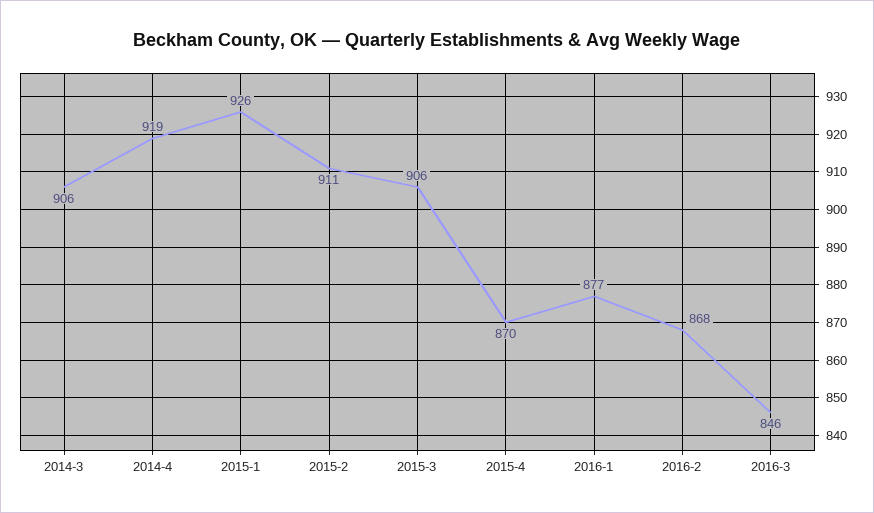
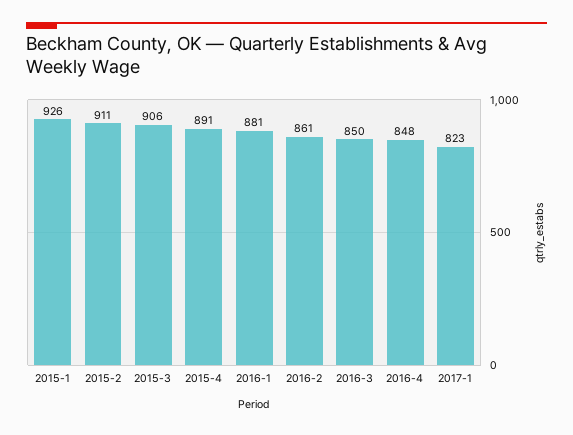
2014-3: 906 -> none
2014-4: 919 -> none
2015-4: 870 -> 891
2016-1: 877 -> 881
2016-2: 868 -> 861
2016-3: 846 -> 850
2016-4: none -> 848
2017-1: none -> 823

